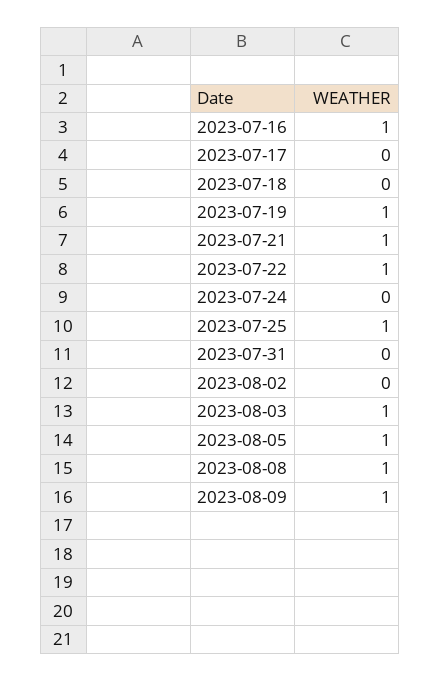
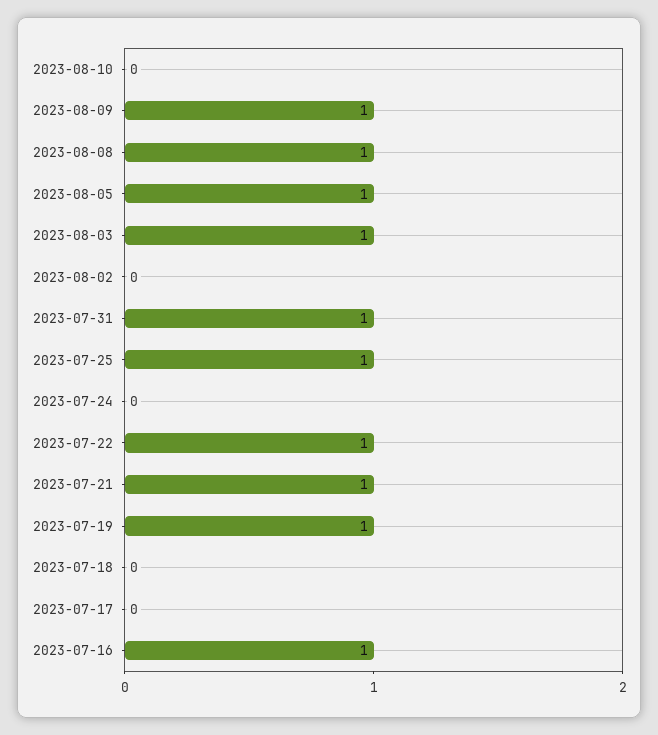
2023-07-31: 0 -> 1
2023-08-10: none -> 0

